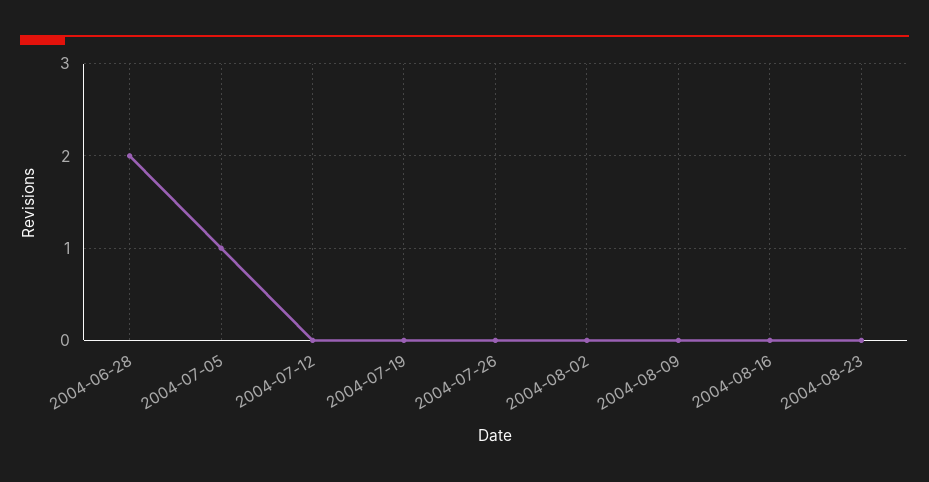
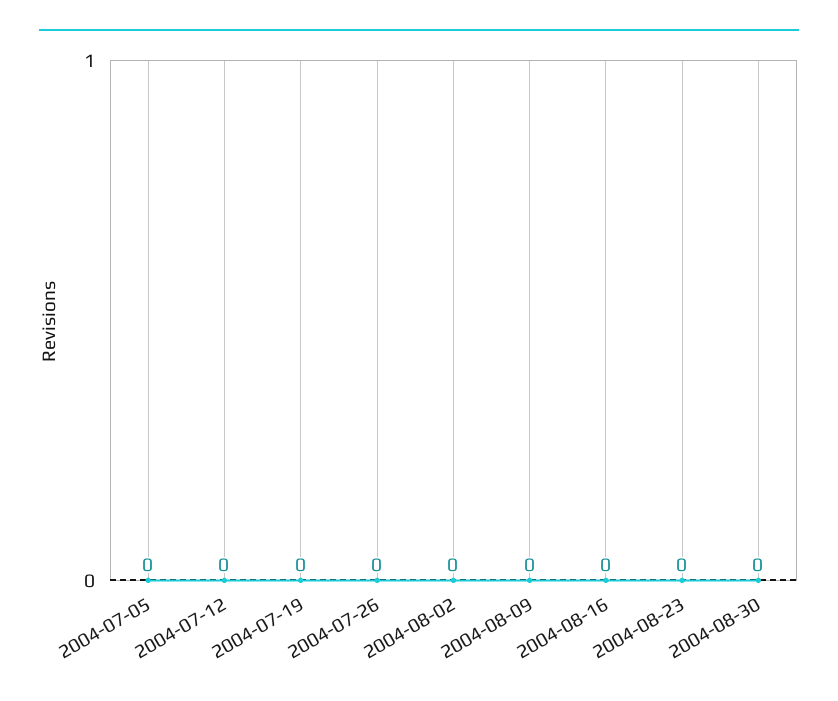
2004-06-28: 2 -> none
2004-07-05: 1 -> 0
2004-08-30: none -> 0

